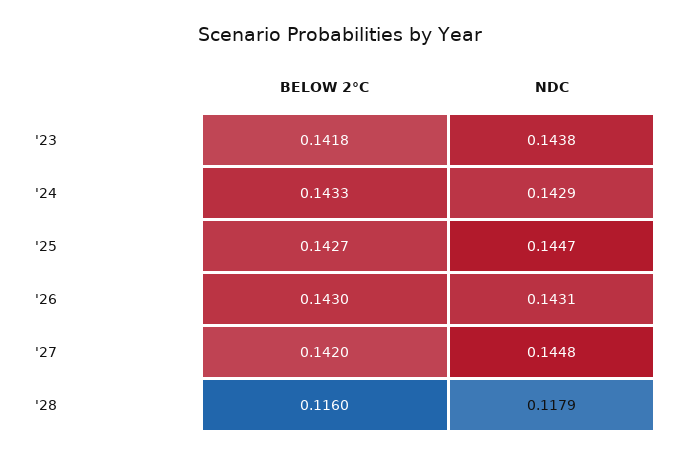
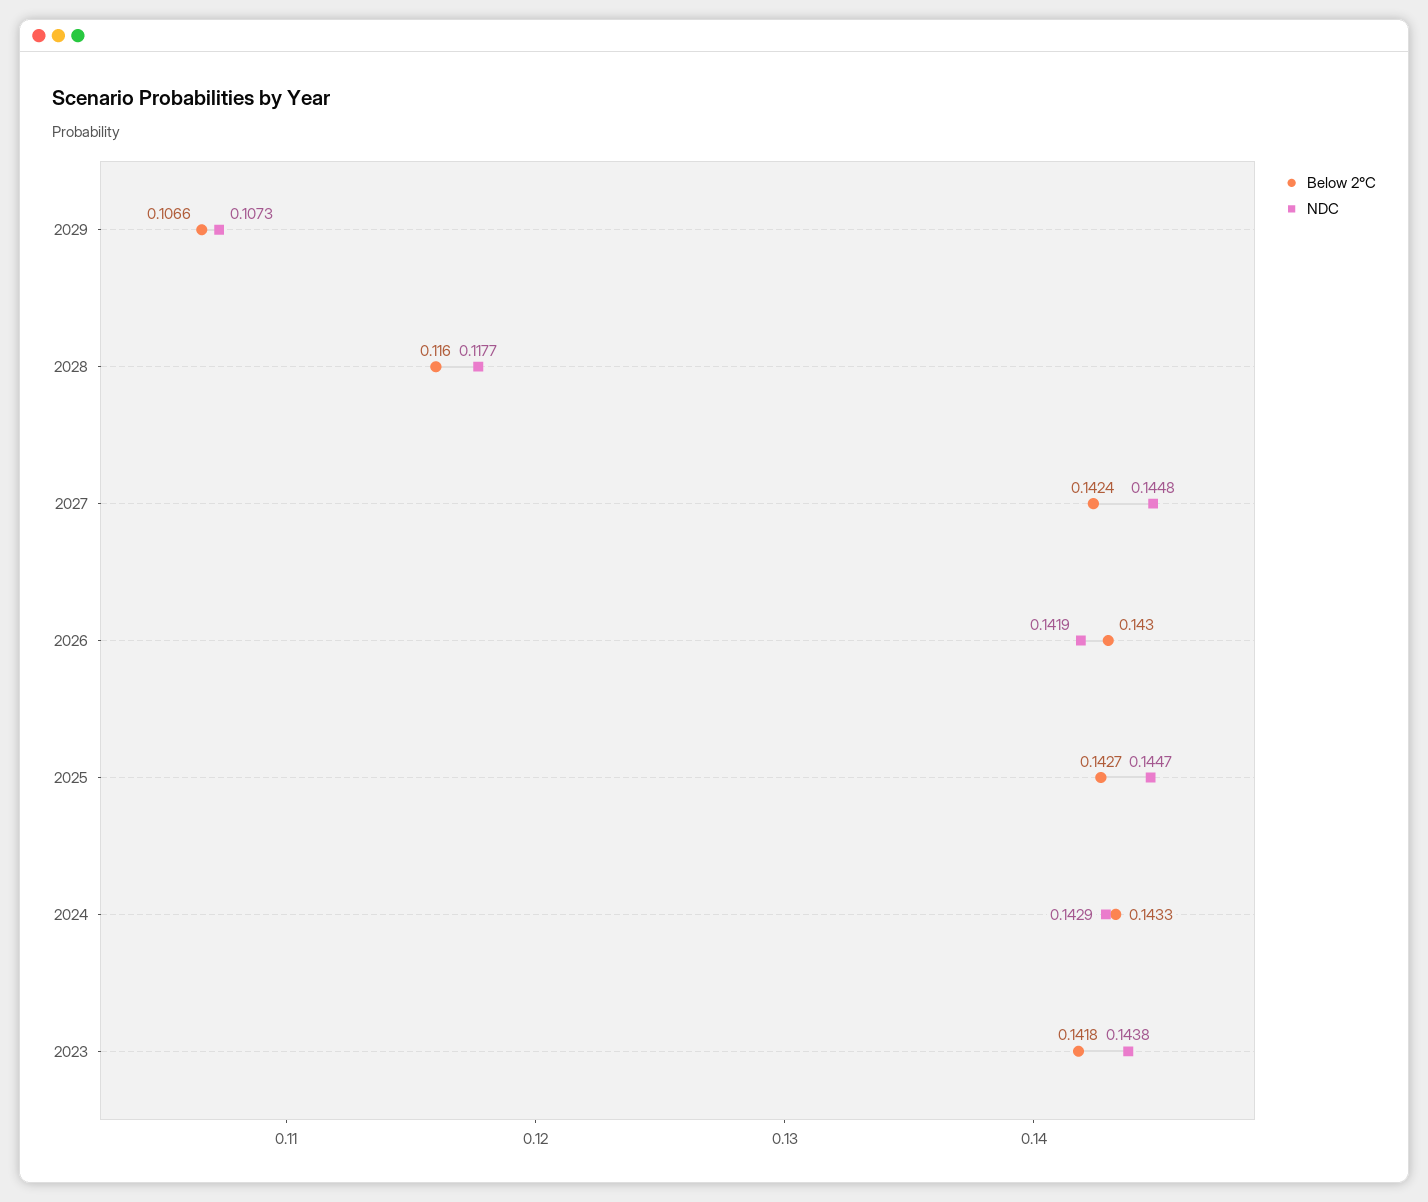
NDC, '26: 0.1431 -> 0.1419
BELOW 2°C, '27: 0.142 -> 0.1424
NDC, '28: 0.1179 -> 0.1177
BELOW 2°C, 2029: none -> 0.1066
NDC, 2029: none -> 0.1073

